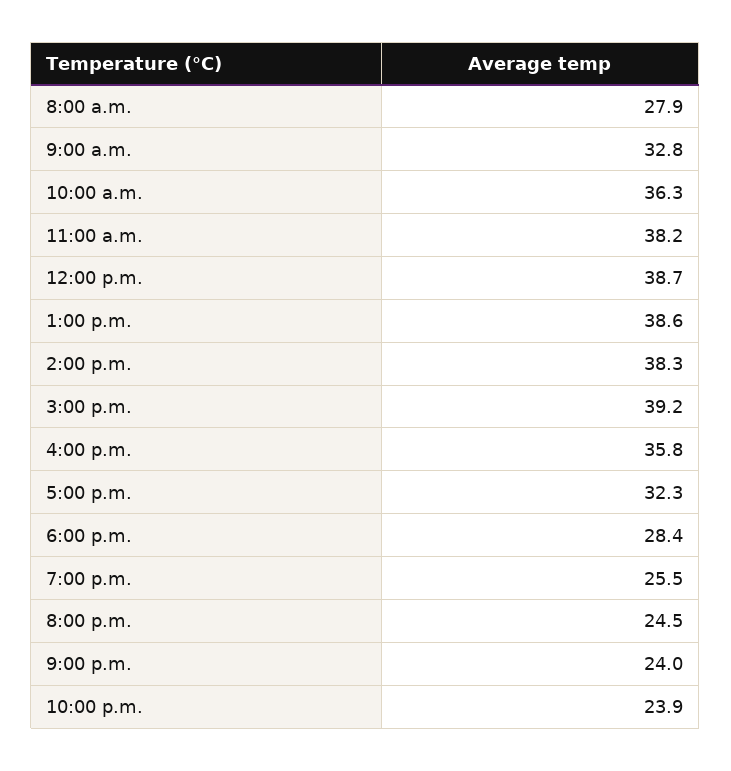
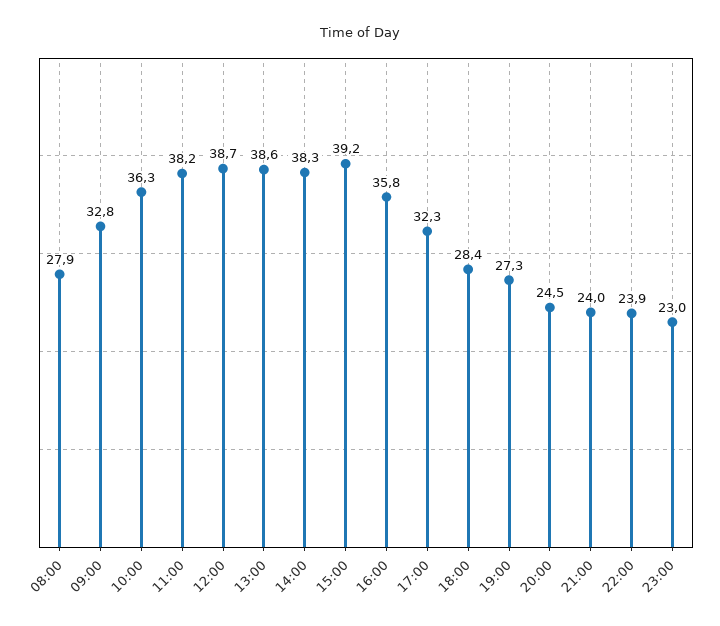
7:00 p.m.: 25.5 -> 27.3
23:00: none -> 23

